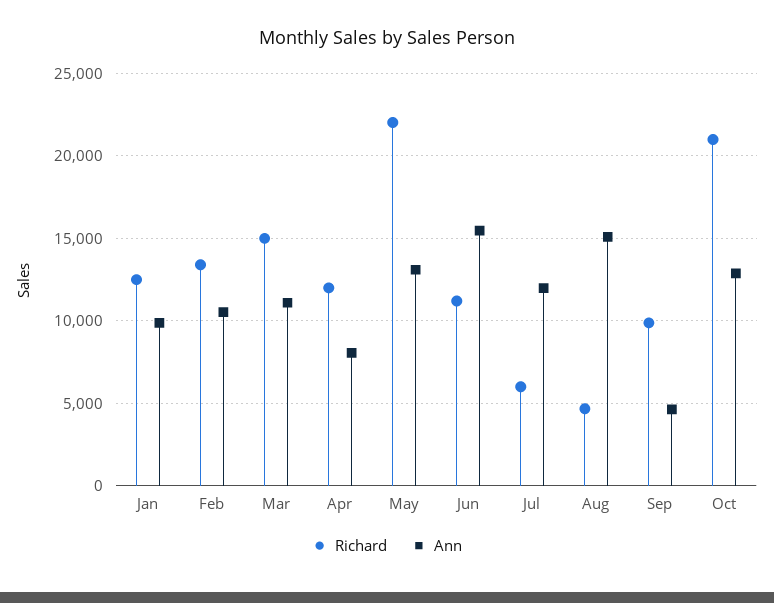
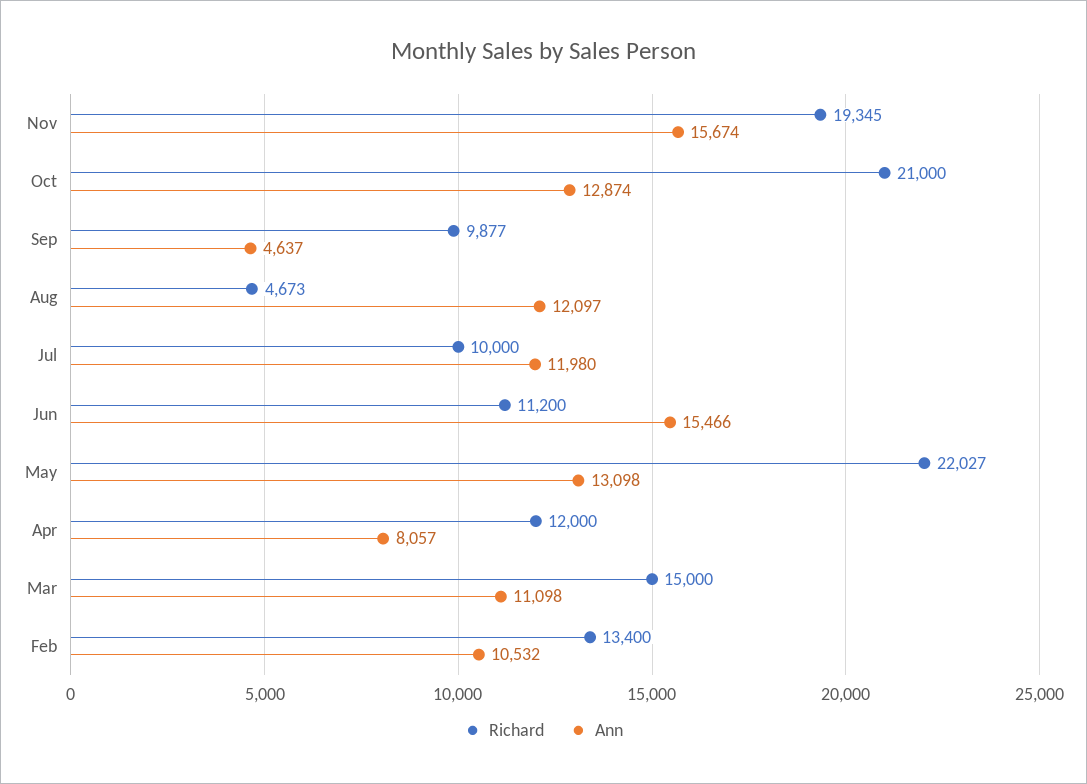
Richard, Jan: 12500 -> none
Ann, Jan: 10000 -> none
Richard, Jul: 6000 -> 10000
Ann, Aug: 15000 -> 12097
Richard, Nov: none -> 19345
Ann, Nov: none -> 15674

